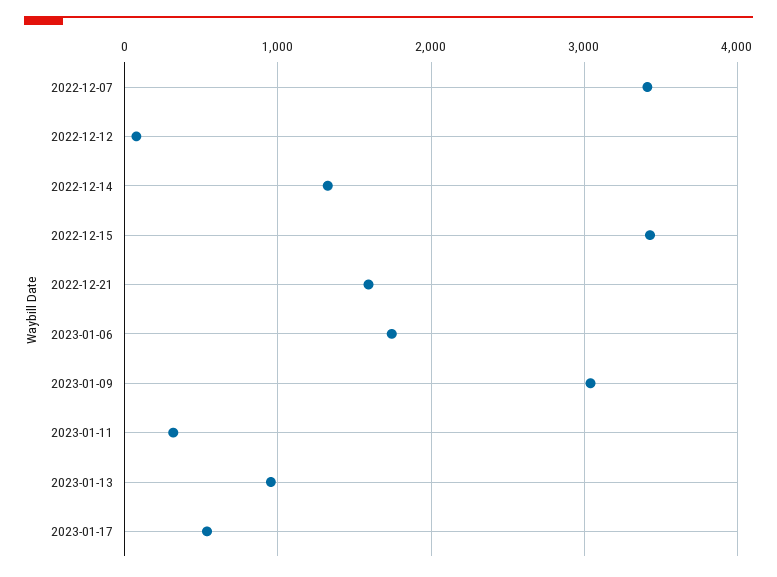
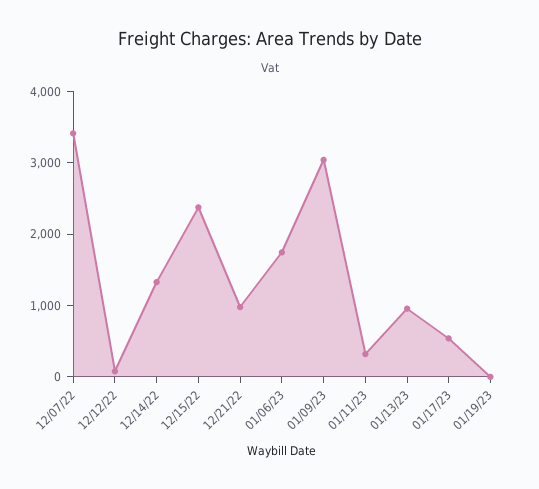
2022-12-15: 3400 -> 2400
2022-12-21: 1600 -> 1000
01/19/23: none -> 0

